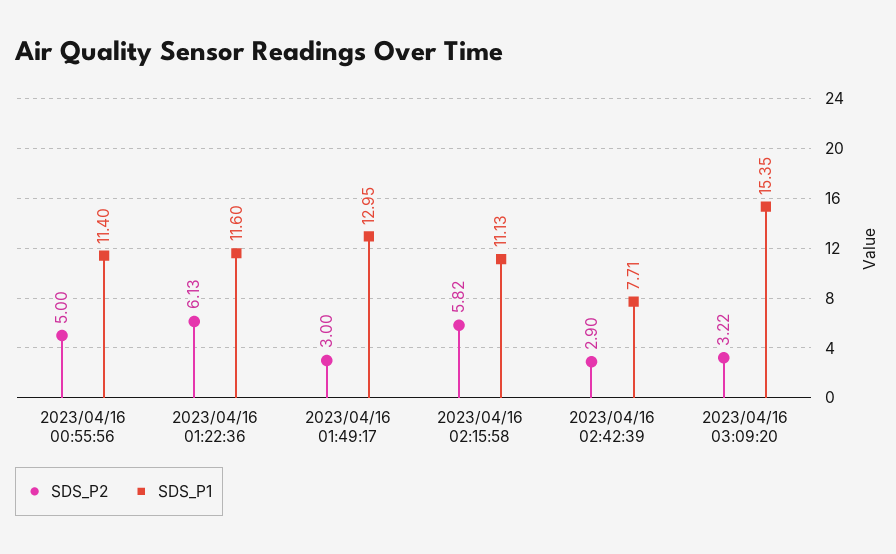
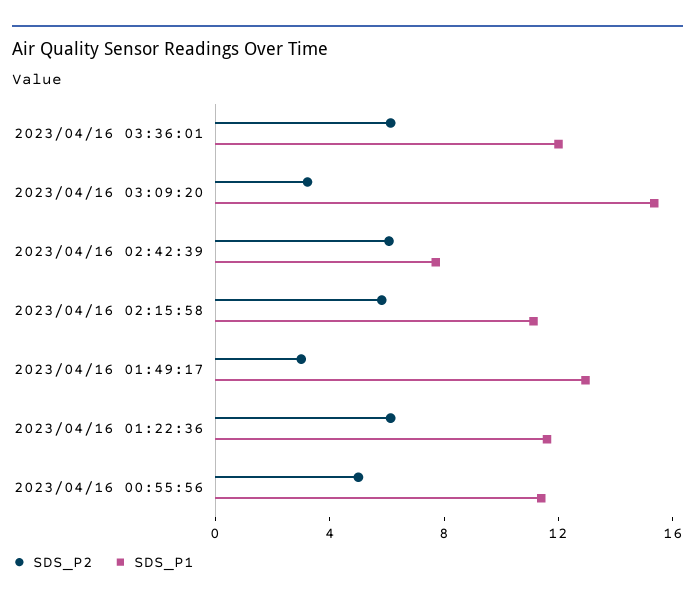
SDS_P2, 2023/04/16 02:42:39: 2.9 -> 6
SDS_P2, 2023/04/16 03:36:01: none -> 6
SDS_P1, 2023/04/16 03:36:01: none -> 12

